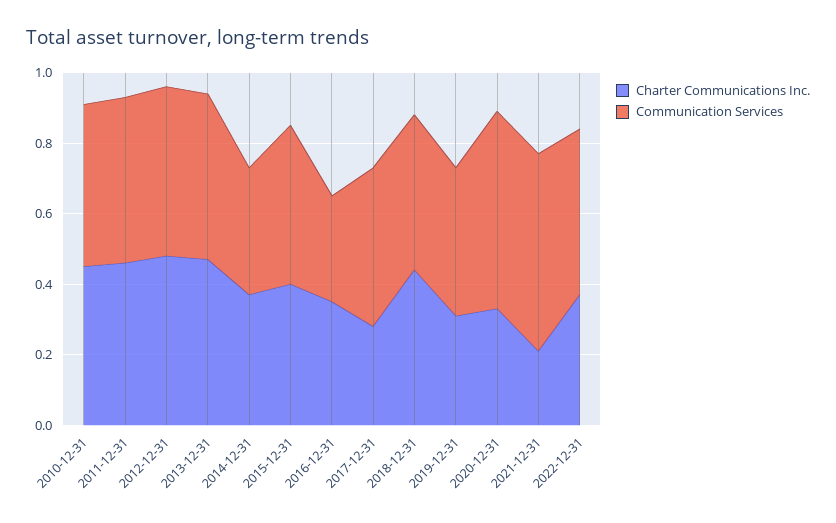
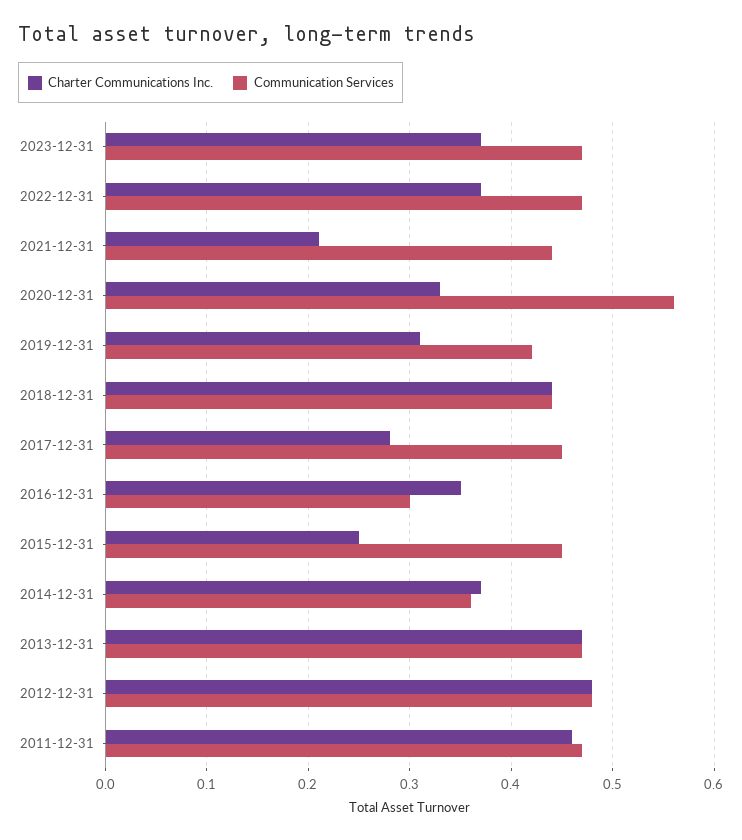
Charter Communications Inc., 2010-12-31: 0.45 -> none
Communication Services, 2010-12-31: 0.45 -> none
Charter Communications Inc., 2015-12-31: 0.4 -> 0.25
Communication Services, 2021-12-31: 0.55 -> 0.44
Charter Communications Inc., 2023-12-31: none -> 0.37
Communication Services, 2023-12-31: none -> 0.47

